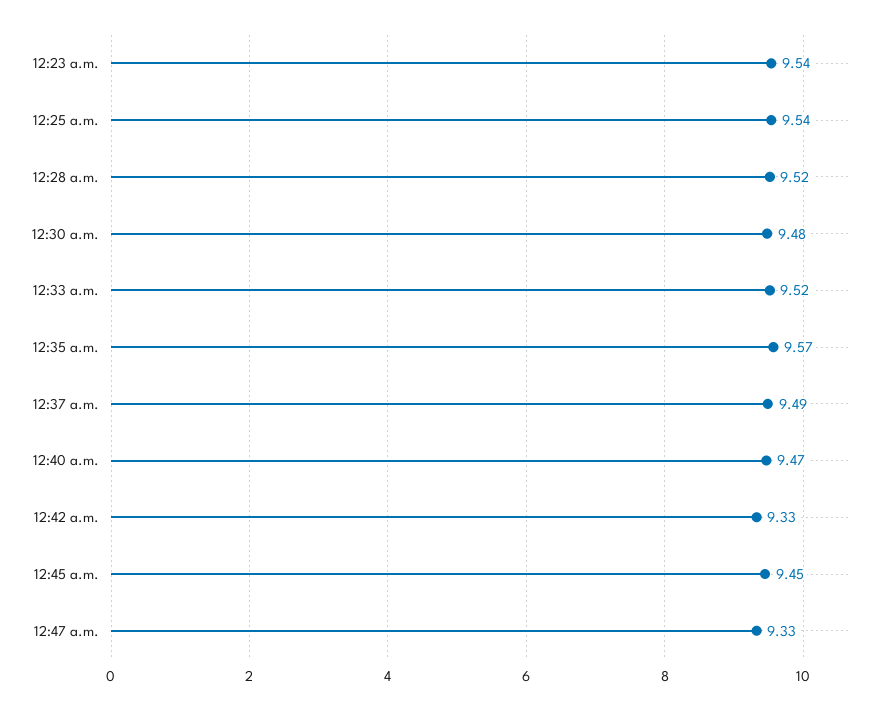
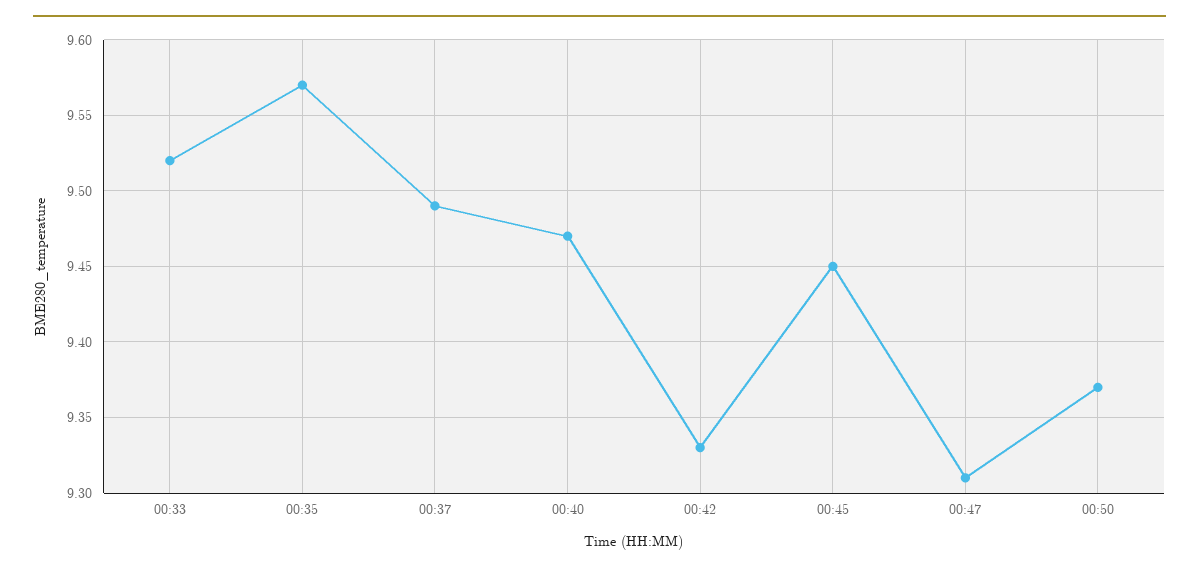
12:23 a.m.: 9.54 -> none
12:25 a.m.: 9.54 -> none
12:28 a.m.: 9.52 -> none
12:30 a.m.: 9.48 -> none
12:47 a.m.: 9.33 -> 9.31
00:50: none -> 9.37

